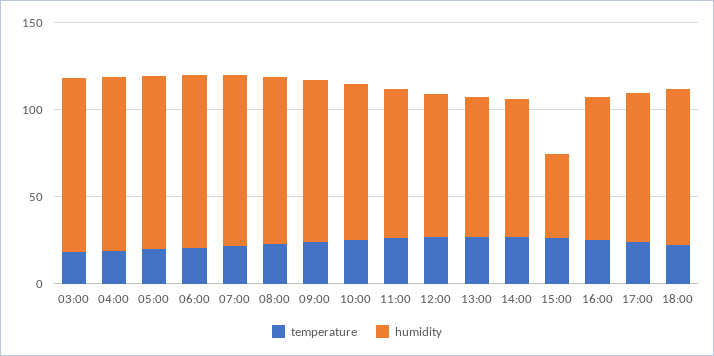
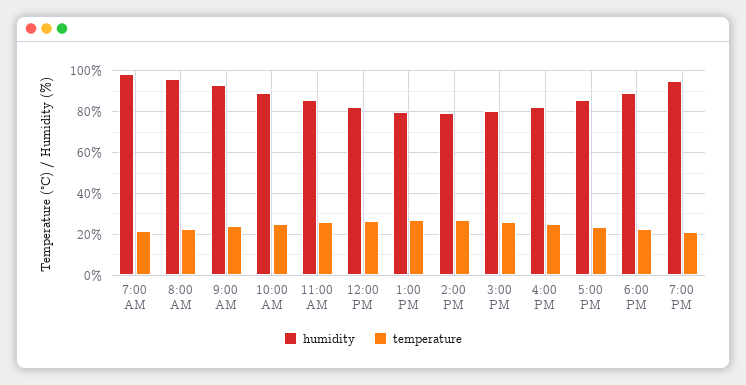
temperature, 03:00: 20 -> none
humidity, 03:00: 100 -> none
temperature, 04:00: 20 -> none
humidity, 04:00: 100 -> none
temperature, 05:00: 20 -> none
humidity, 05:00: 100 -> none
temperature, 06:00: 20 -> none
humidity, 06:00: 100 -> none
humidity, 15:00: 50 -> 80
humidity, 7:00 PM: none -> 95
temperature, 7:00 PM: none -> 20

